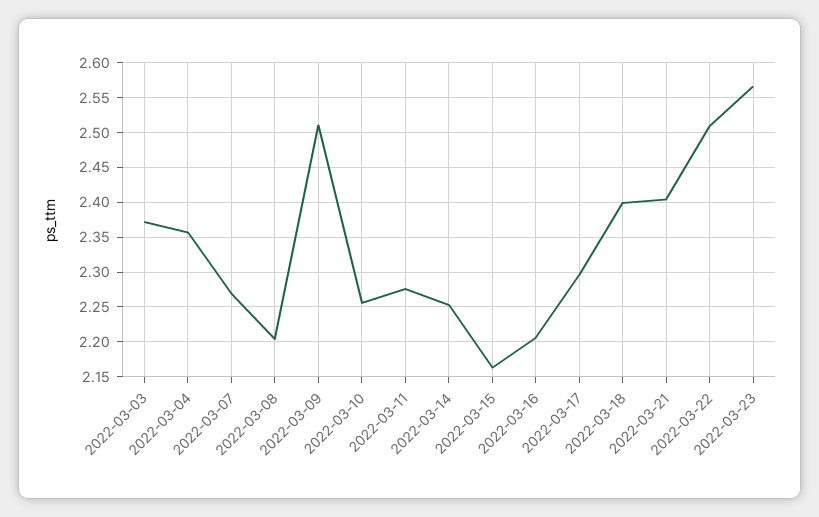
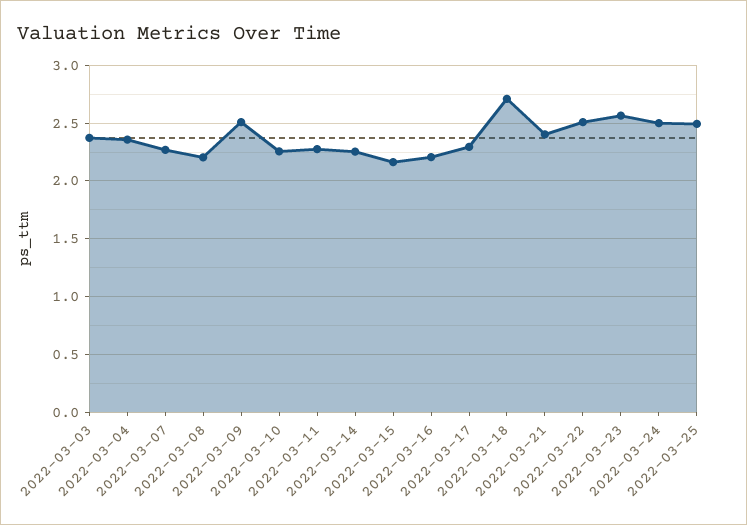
2022-03-18: 2.4 -> 2.7
2022-03-24: none -> 2.5
2022-03-25: none -> 2.5

